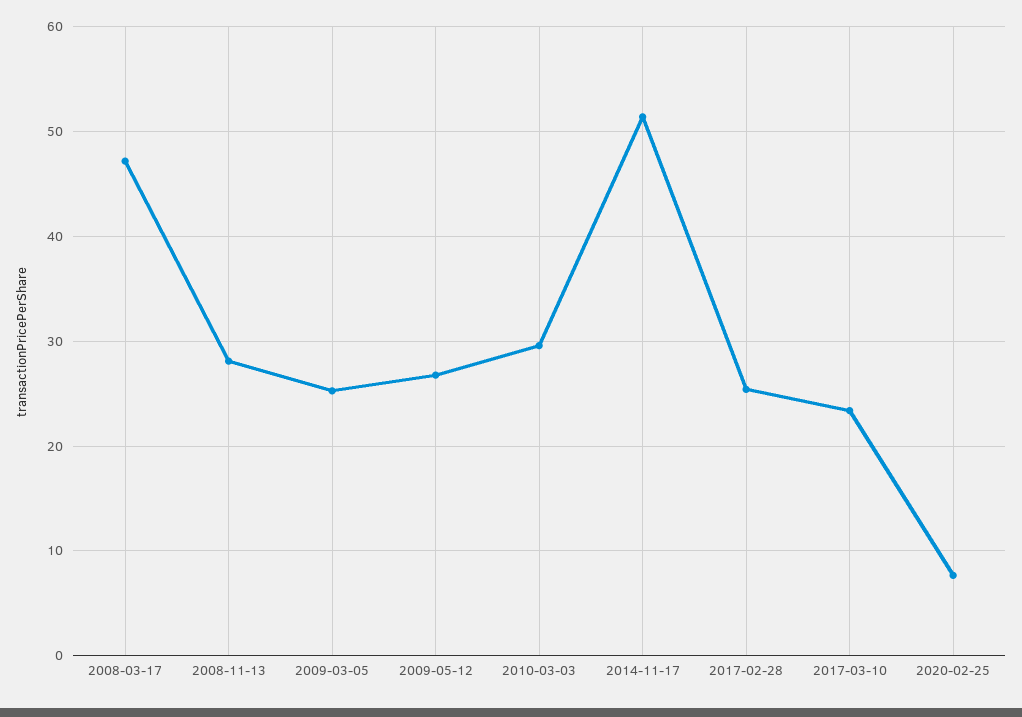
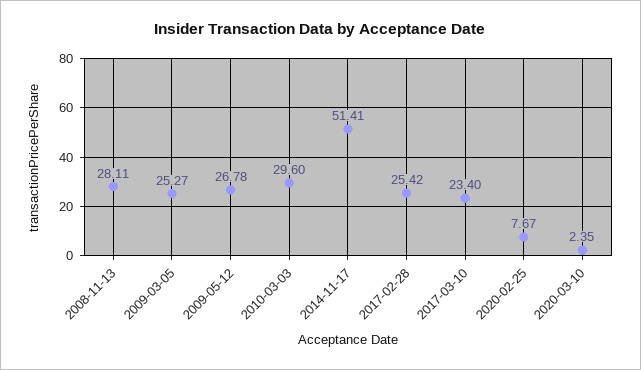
2008-03-17: 47 -> none
2020-03-10: none -> 2.35

